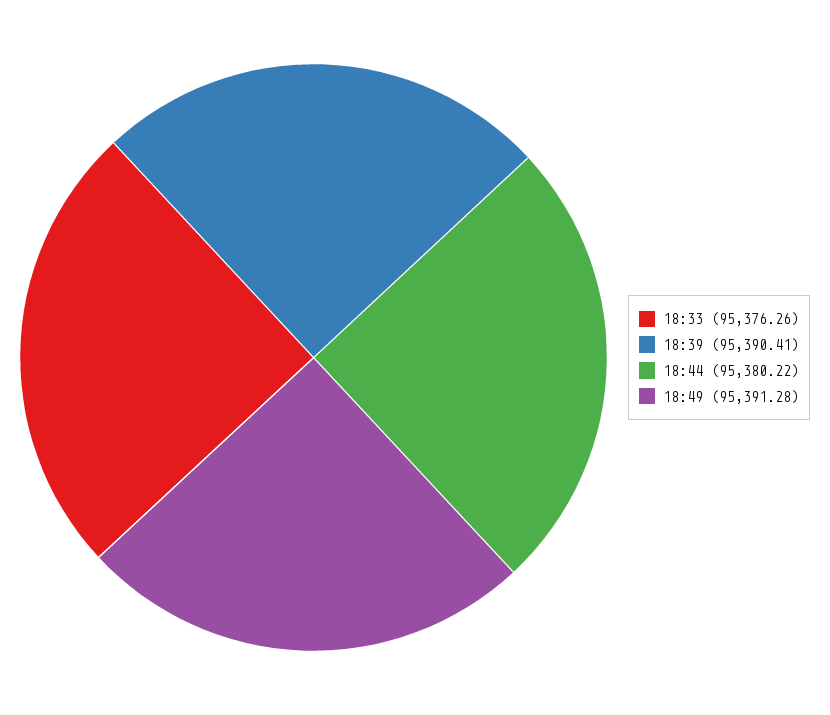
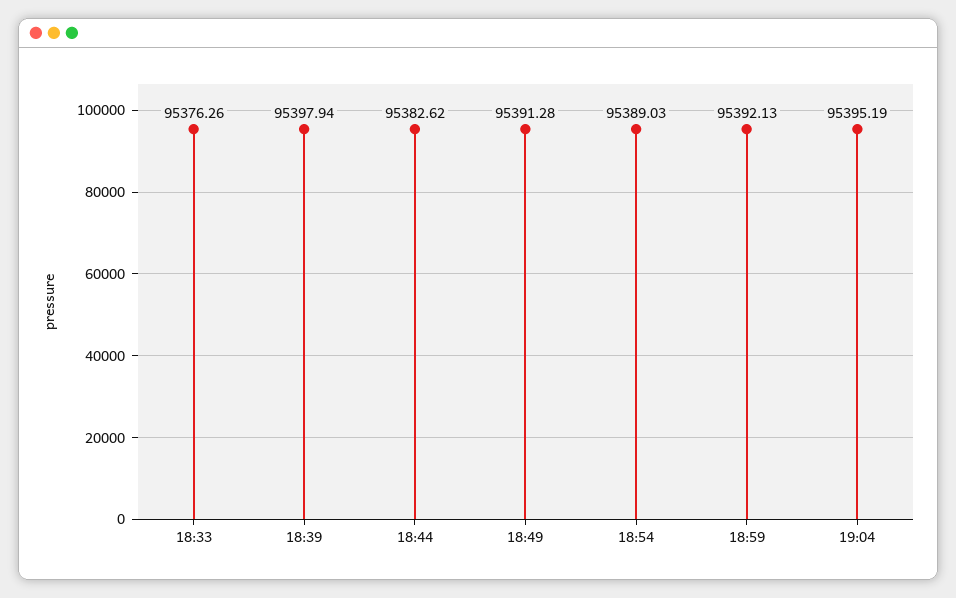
18:39: 95390.41 -> 95397.94
18:44: 95380.22 -> 95382.62
18:54: none -> 95389.03
18:59: none -> 95392.13
19:04: none -> 95395.19

